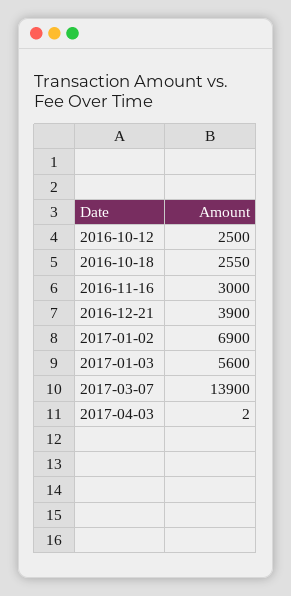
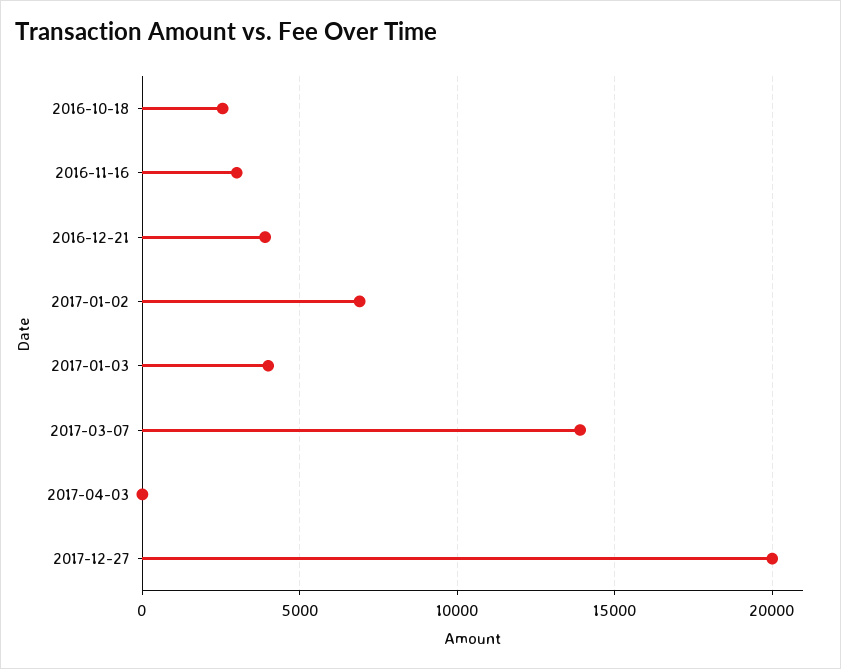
2016-10-12: 2500 -> none
2017-01-03: 5600 -> 4000
2017-12-27: none -> 20000

